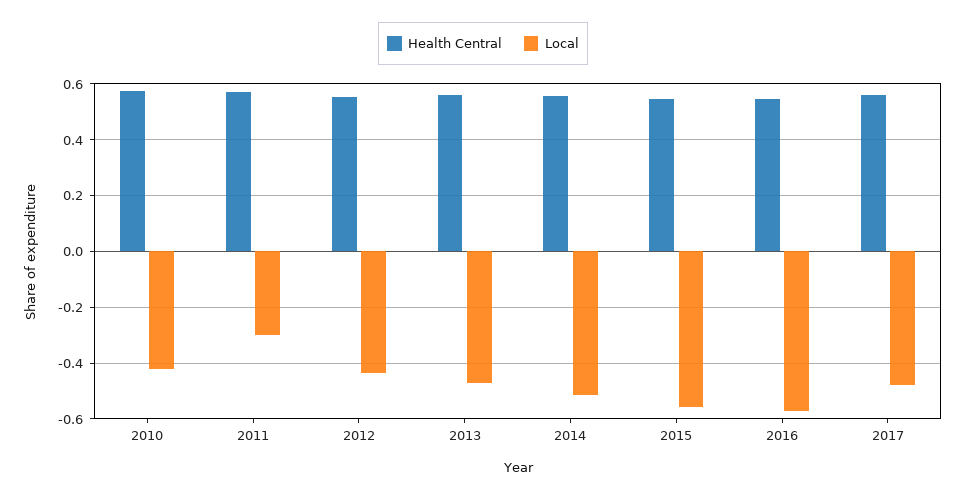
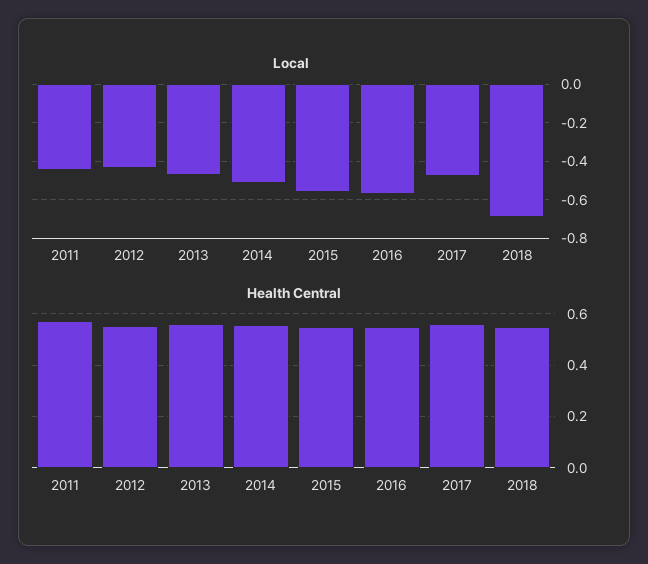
Health Central, 2010: 0.575 -> none
Local, 2010: -0.425 -> none
Local, 2011: -0.3 -> -0.45
Local, 2018: none -> -0.7
Health Central, 2018: none -> 0.55

